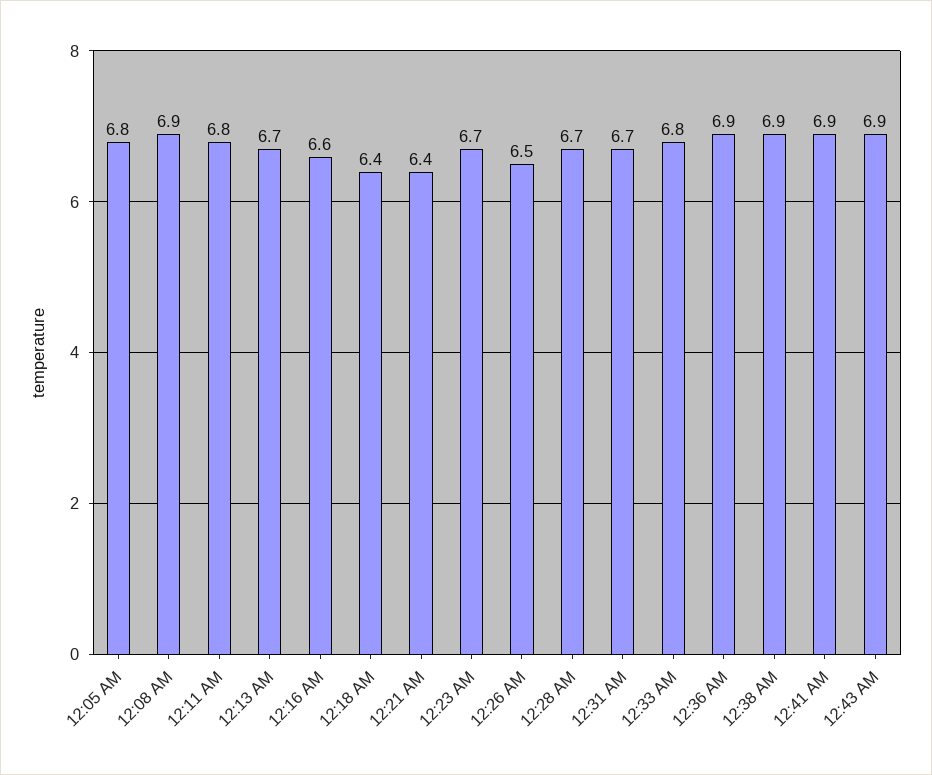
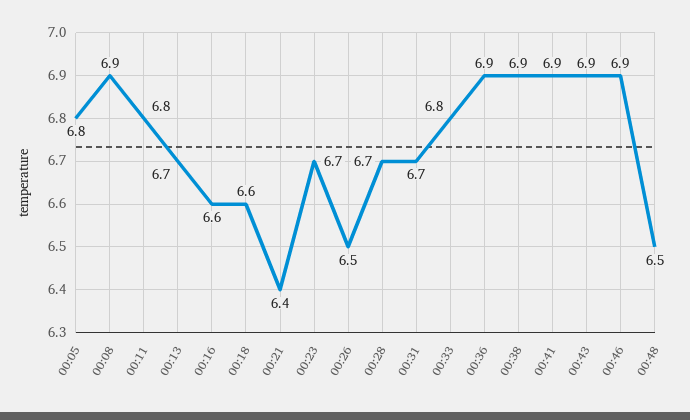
12:18 AM: 6.4 -> 6.6
00:46: none -> 6.9
00:48: none -> 6.5

